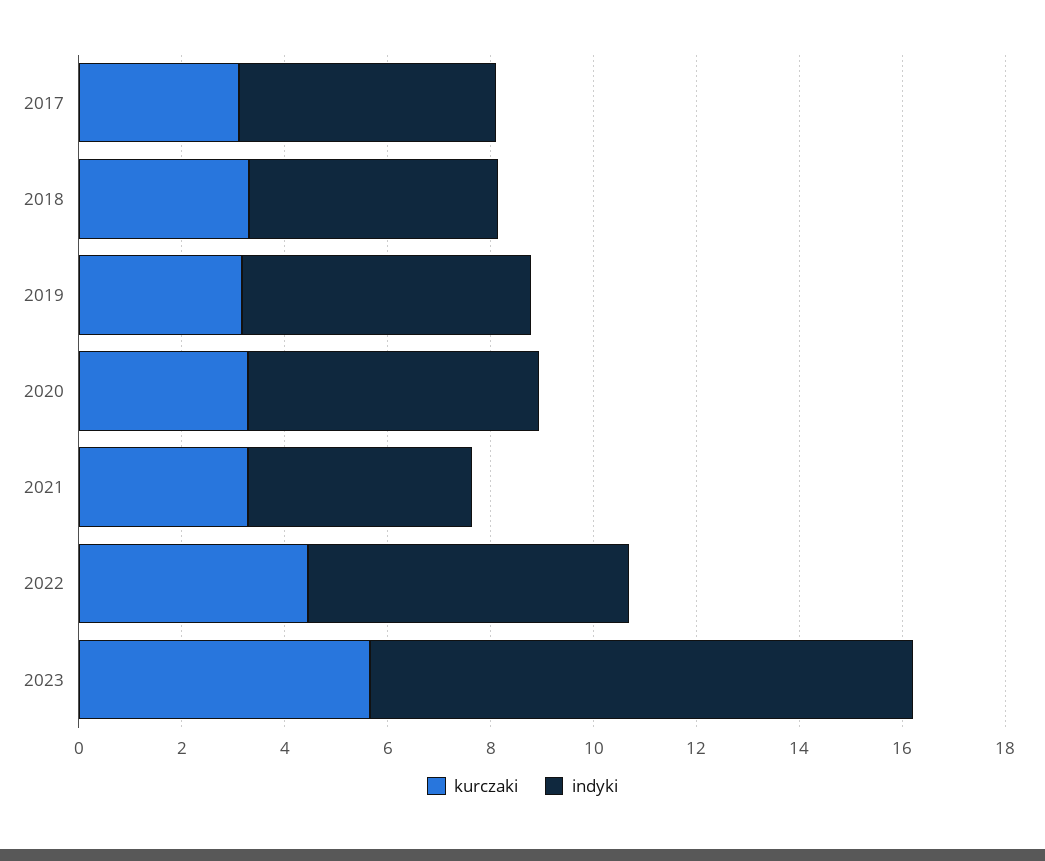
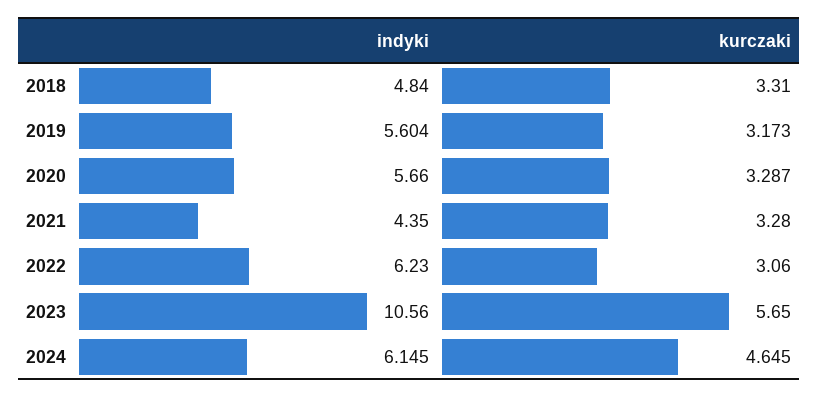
kurczaki, 2017: 3 -> none
indyki, 2017: 5 -> none
kurczaki, 2022: 4.5 -> 3.06
indyki, 2024: none -> 6.145
kurczaki, 2024: none -> 4.645

